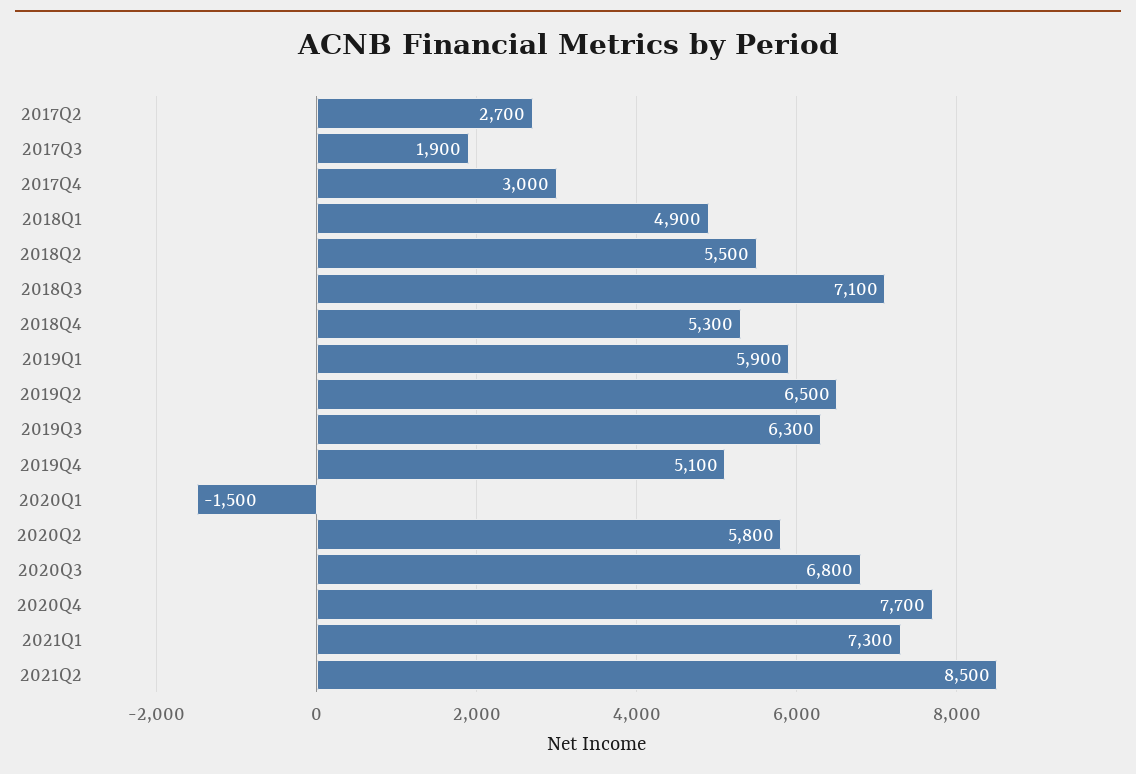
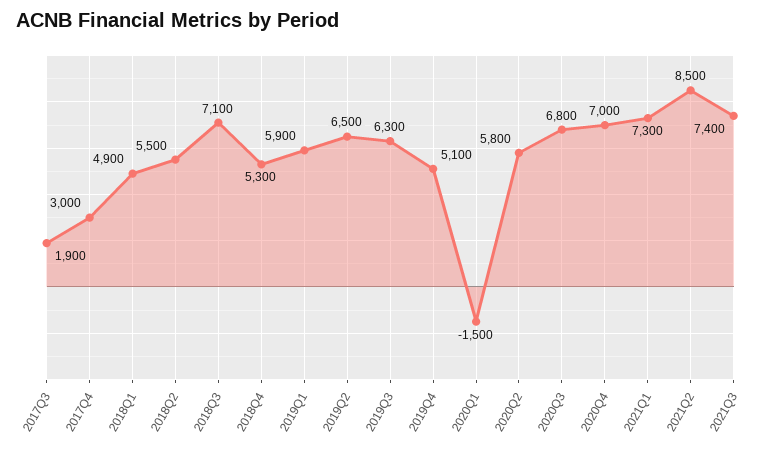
2017Q2: 2700 -> none
2020Q4: 7700 -> 7000
2021Q3: none -> 7400

